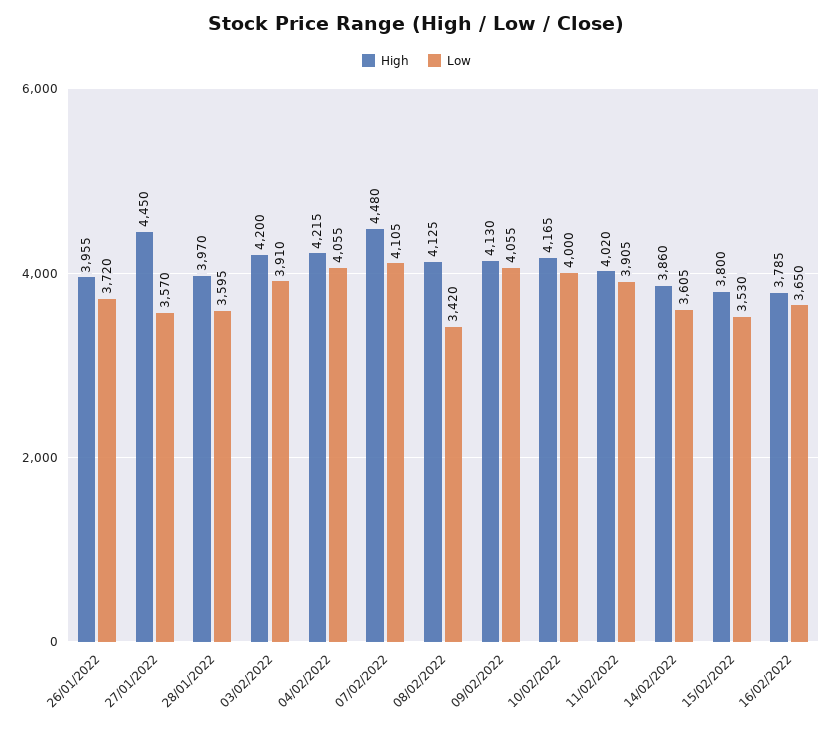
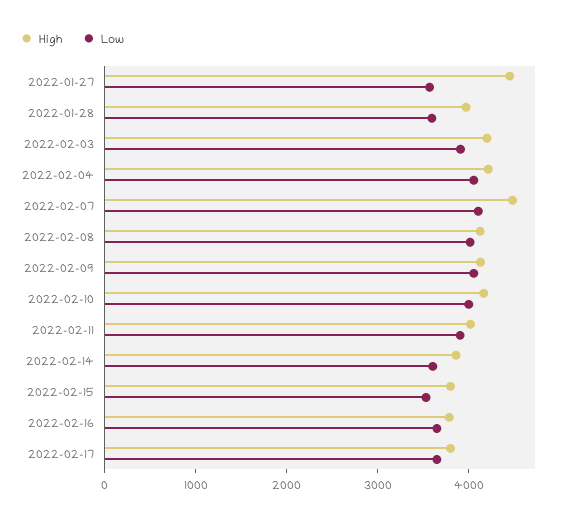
High, 26/01/2022: 3955 -> none
Low, 26/01/2022: 3720 -> none
Low, 08/02/2022: 3420 -> 4000
High, 2022-02-17: none -> 3800
Low, 2022-02-17: none -> 3600

